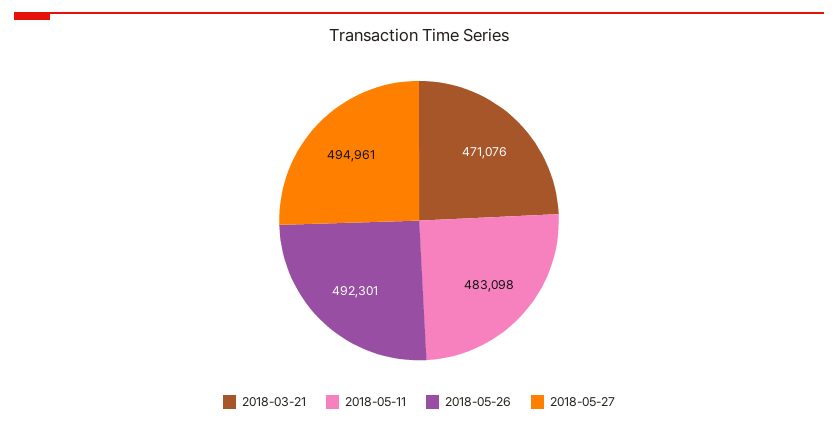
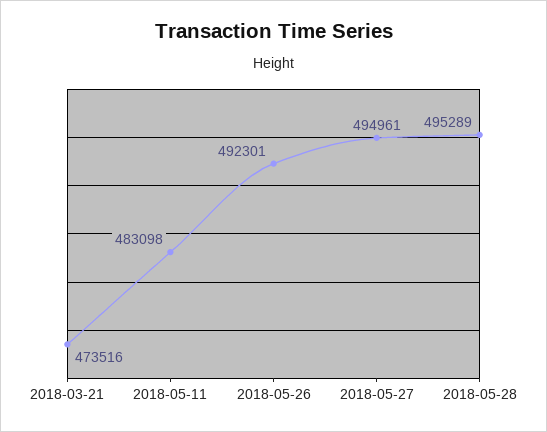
2018-03-21: 471076 -> 473516
2018-05-28: none -> 495289

